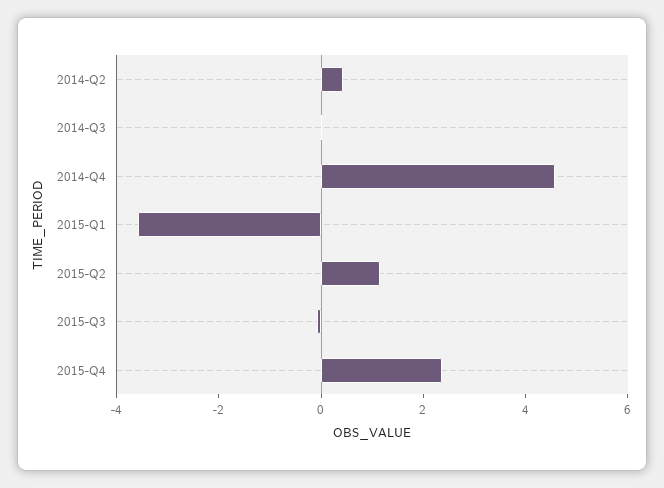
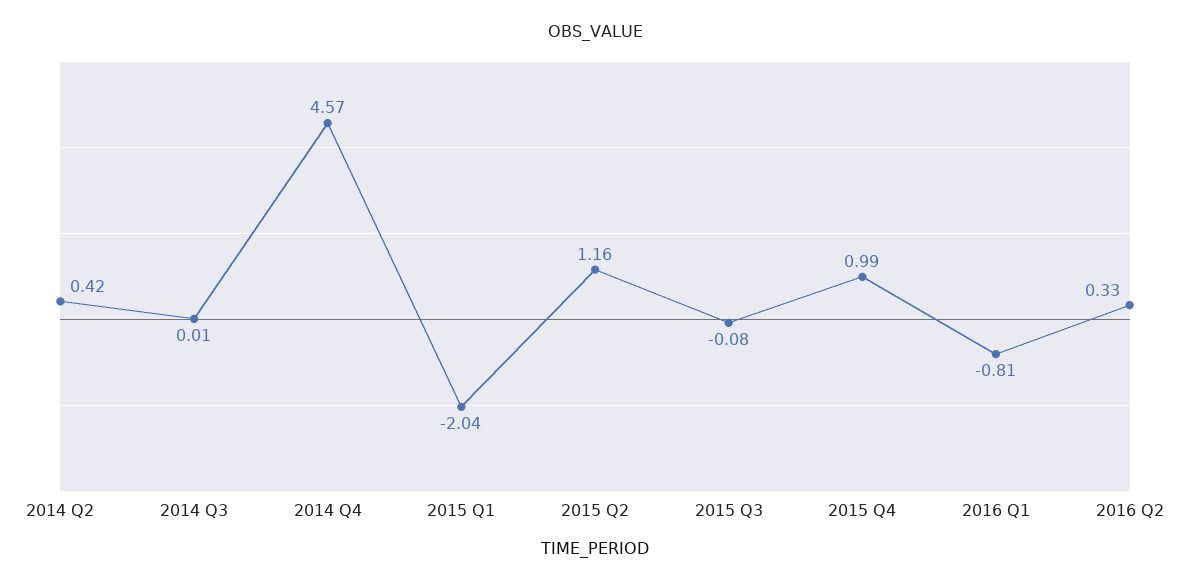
2015-Q1: -3.5 -> -2.04
2015-Q4: 2.5 -> 0.99
2016 Q1: none -> -0.81
2016 Q2: none -> 0.33

